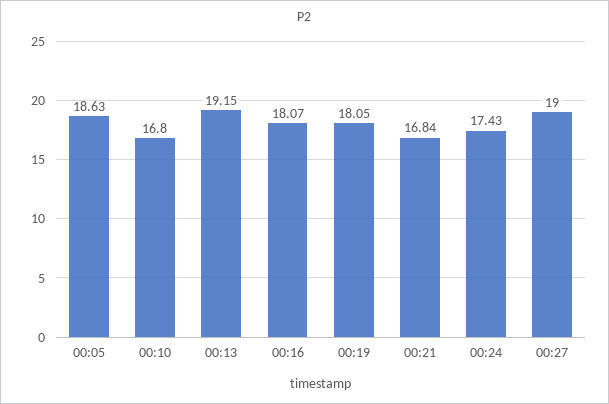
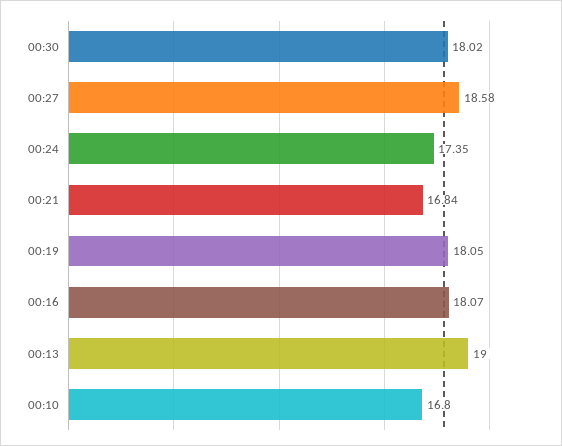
00:05: 18.63 -> none
00:13: 19.15 -> 19
00:24: 17.43 -> 17.35
00:27: 19 -> 18.58
00:30: none -> 18.02

